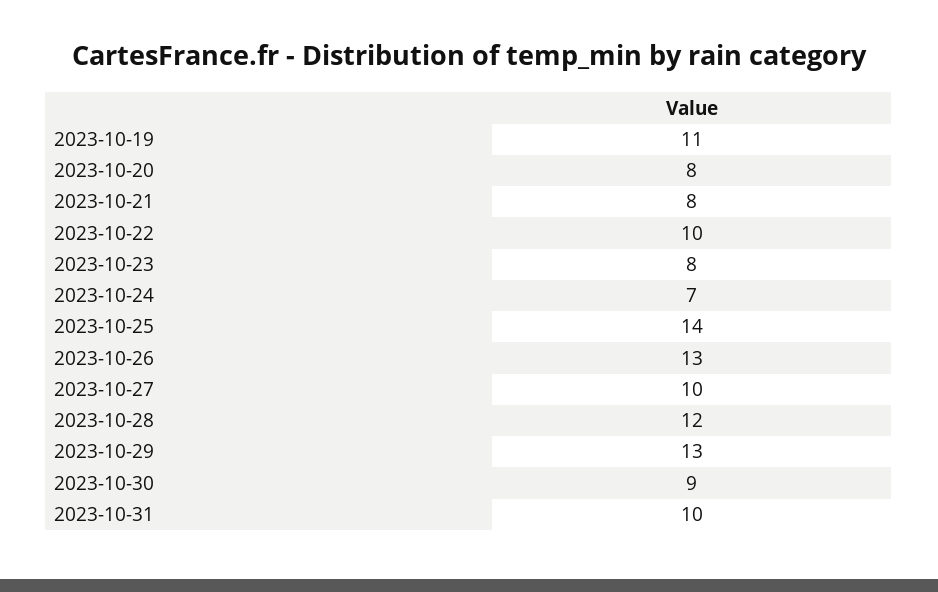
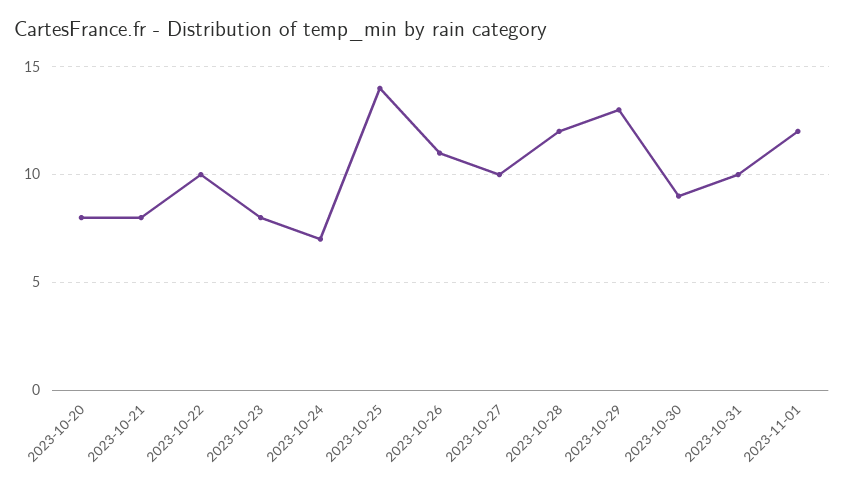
2023-10-19: 11 -> none
2023-10-26: 13 -> 11
2023-11-01: none -> 12

